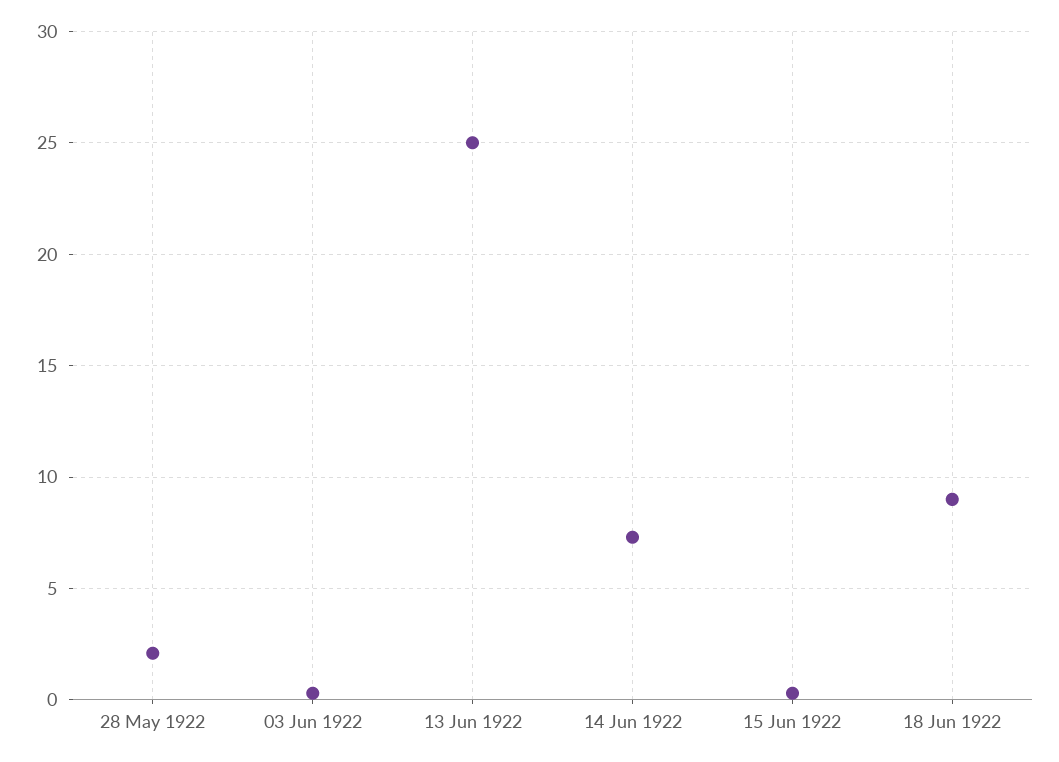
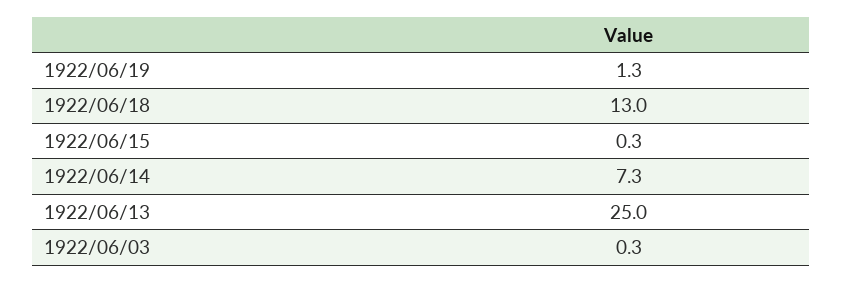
28 May 1922: 2 -> none
18 Jun 1922: 9 -> 13
1922/06/19: none -> 1.3

